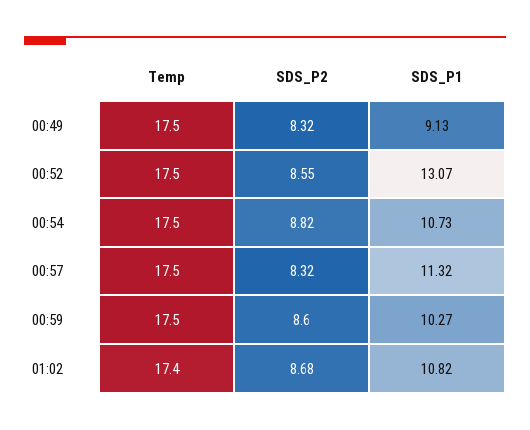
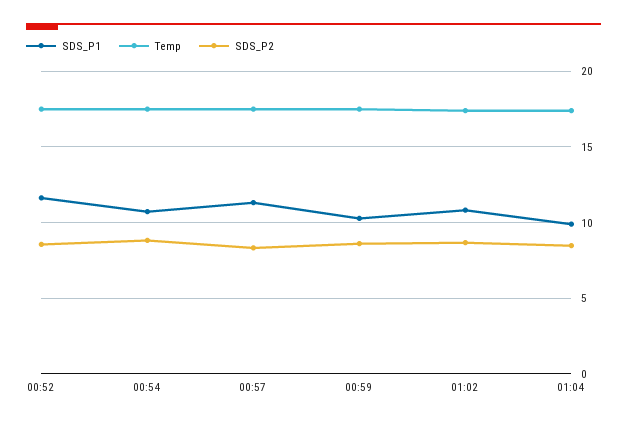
Temp, 00:49: 17.5 -> none
SDS_P2, 00:49: 8.32 -> none
SDS_P1, 00:49: 9.13 -> none
SDS_P1, 00:52: 13.07 -> 11.5
SDS_P1, 01:04: none -> 10
Temp, 01:04: none -> 17.5
SDS_P2, 01:04: none -> 8.5

